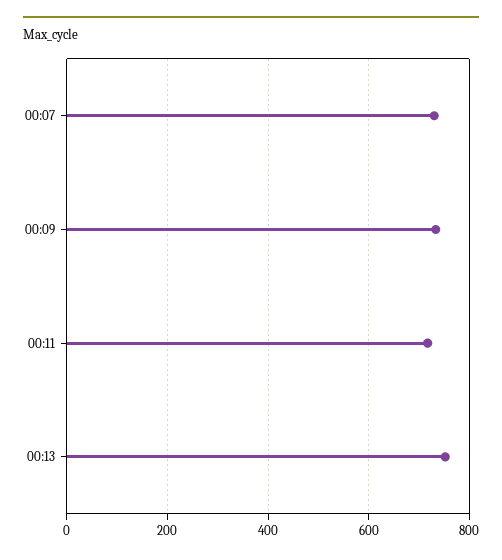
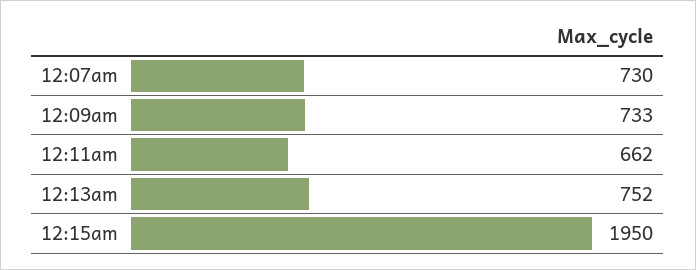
00:11: 720 -> 662
12:15am: none -> 1950

